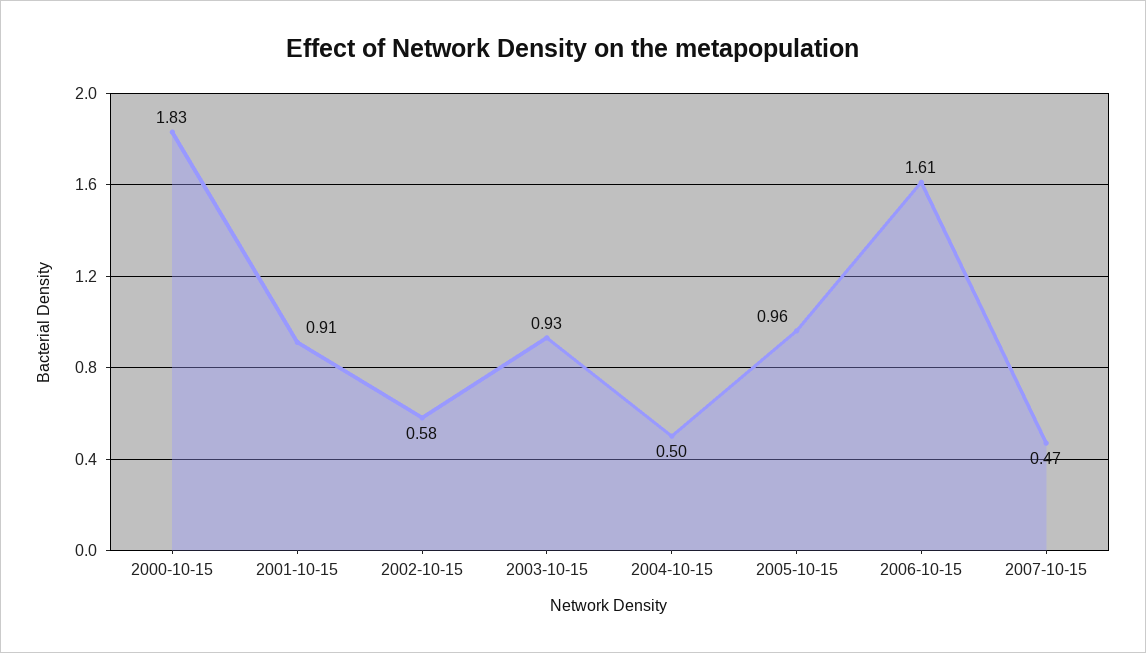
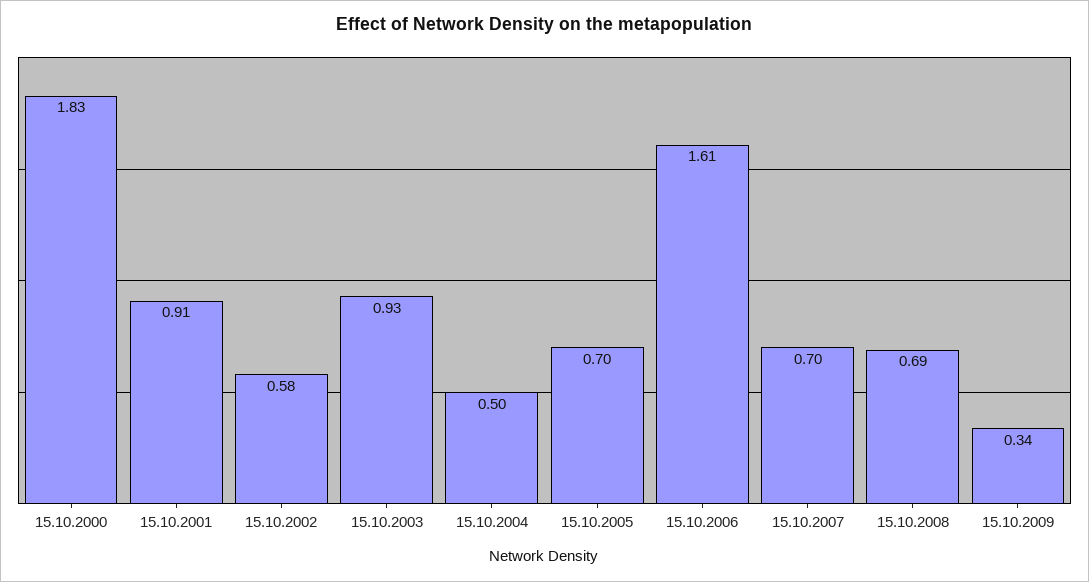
2005-10-15: 0.96 -> 0.7
2007-10-15: 0.47 -> 0.7
15.10.2008: none -> 0.69
15.10.2009: none -> 0.34

